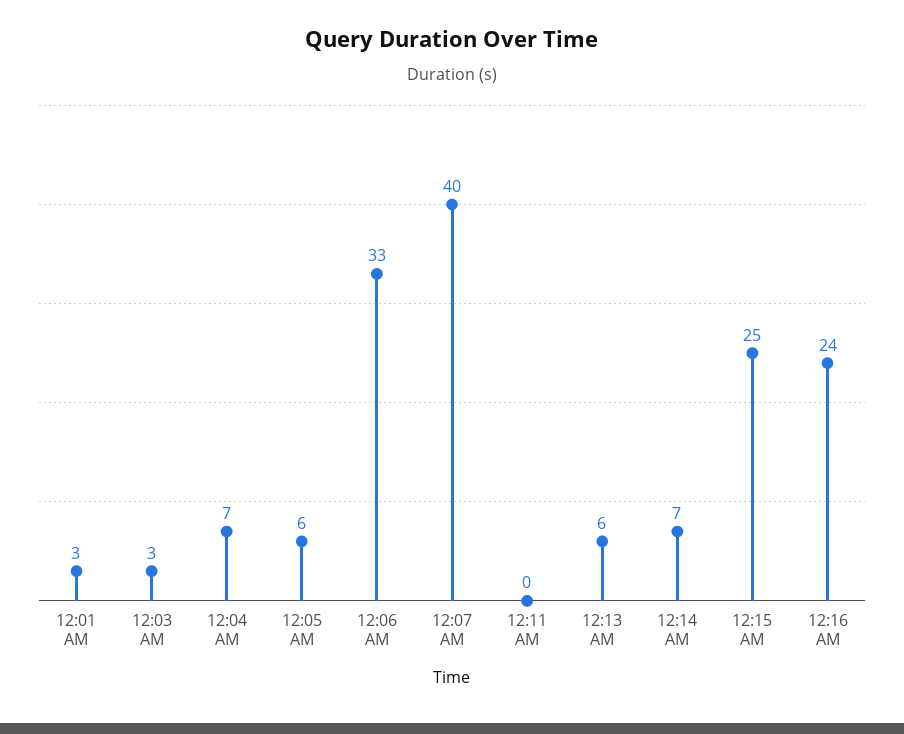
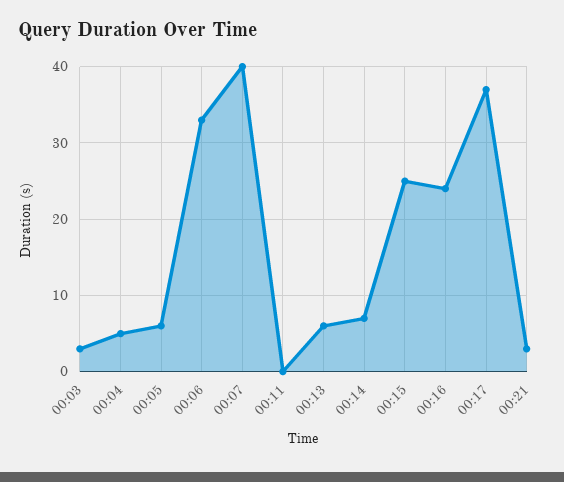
12:01 AM: 3 -> none
12:04 AM: 7 -> 5
00:17: none -> 37
00:21: none -> 3

